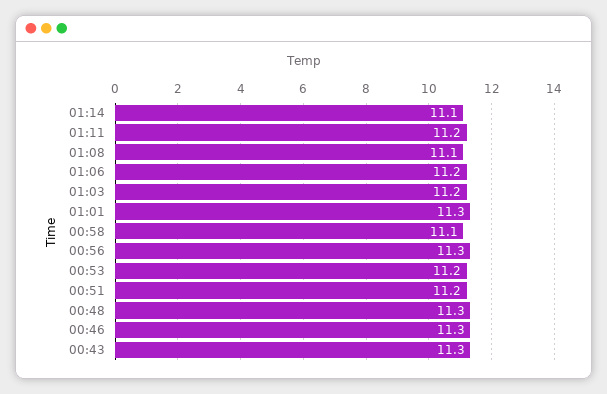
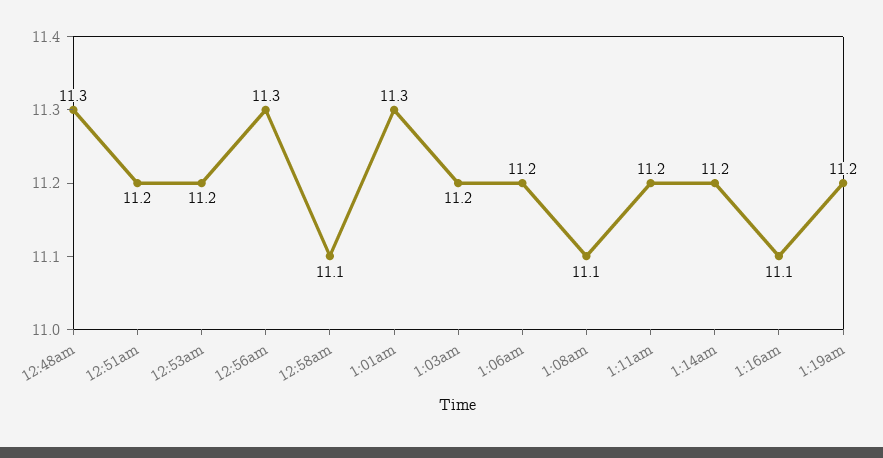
01:14: 11.1 -> 11.2
00:46: 11.3 -> none
00:43: 11.3 -> none
1:16am: none -> 11.1
1:19am: none -> 11.2

